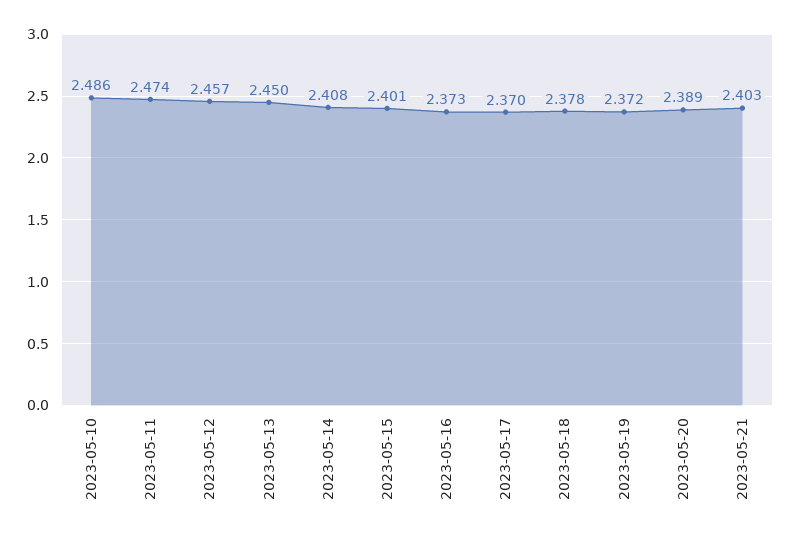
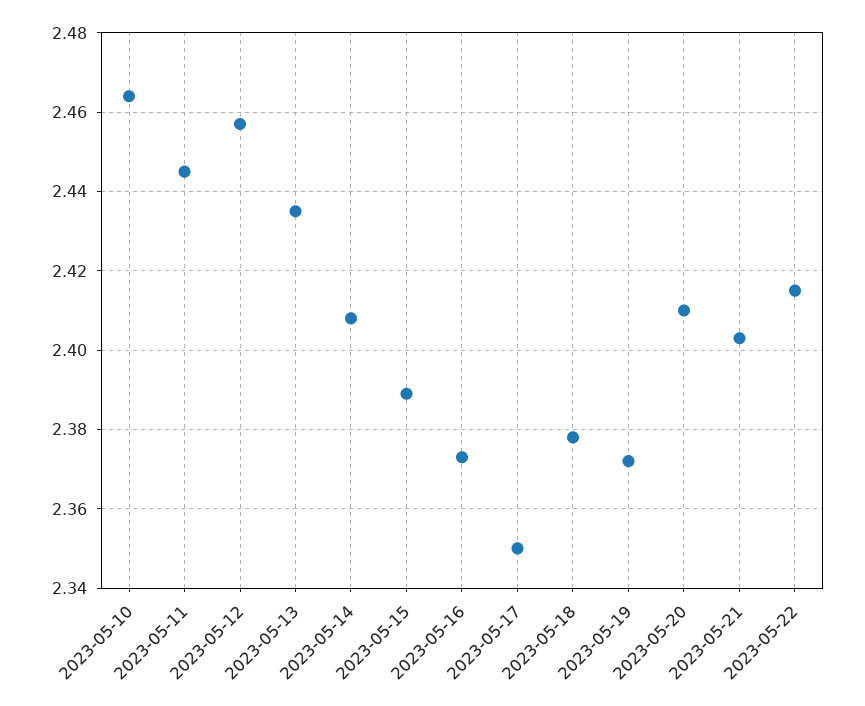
2023-05-10: 2.486 -> 2.465
2023-05-11: 2.474 -> 2.445
2023-05-13: 2.45 -> 2.435
2023-05-15: 2.401 -> 2.39
2023-05-17: 2.37 -> 2.35
2023-05-20: 2.389 -> 2.41
2023-05-22: none -> 2.415

